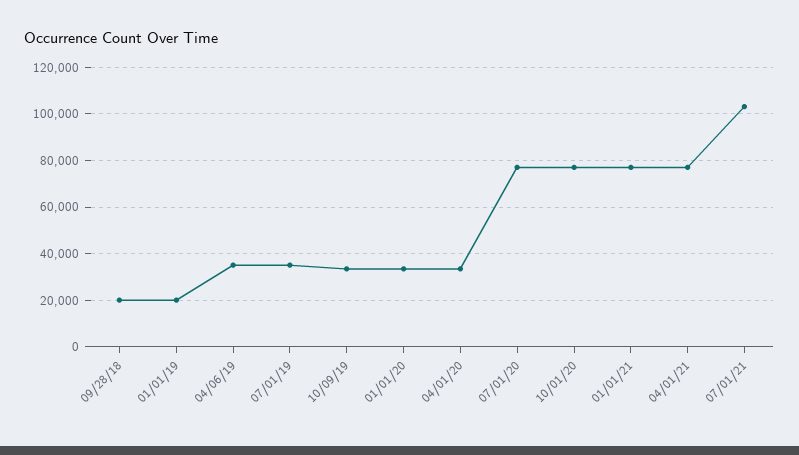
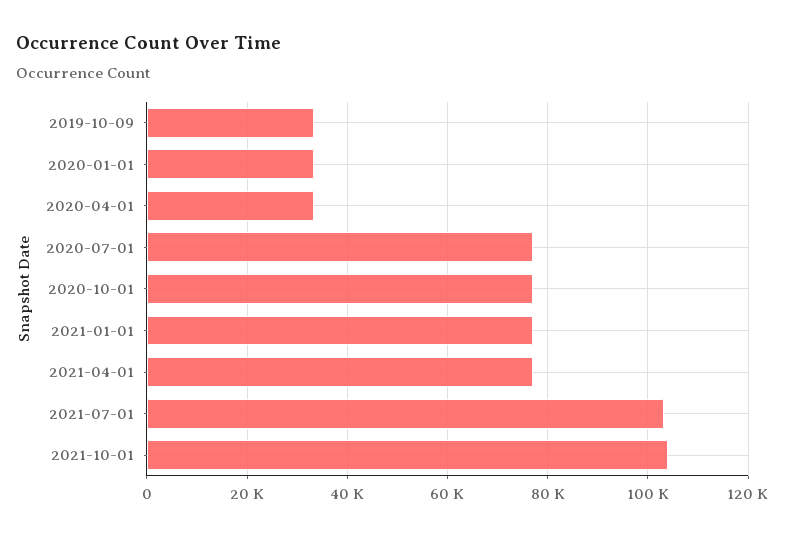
09/28/18: 20000 -> none
01/01/19: 20000 -> none
04/06/19: 35000 -> none
07/01/19: 35000 -> none
2021-10-01: none -> 104000

